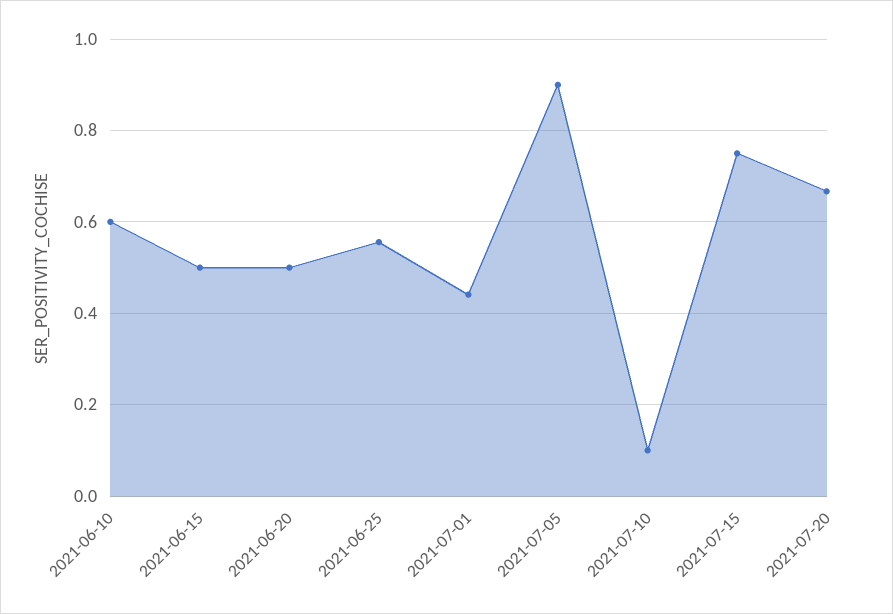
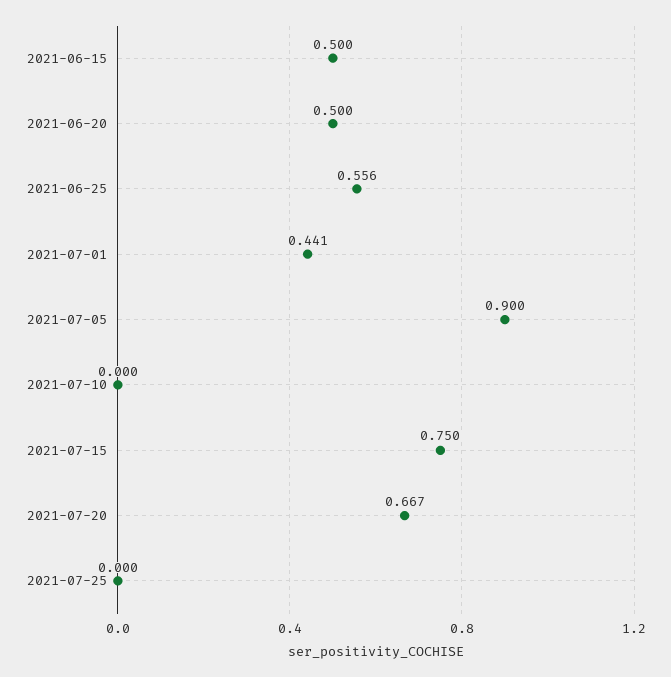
2021-06-10: 0.6 -> none
2021-07-10: 0.1 -> 0
2021-07-25: none -> 0

